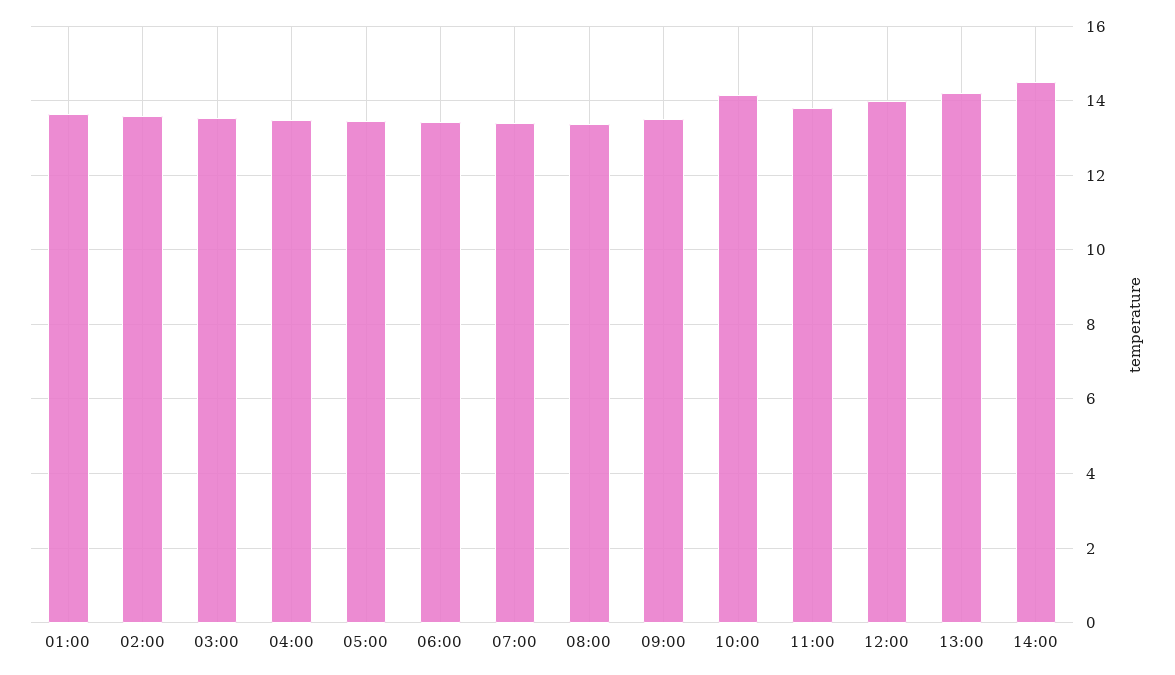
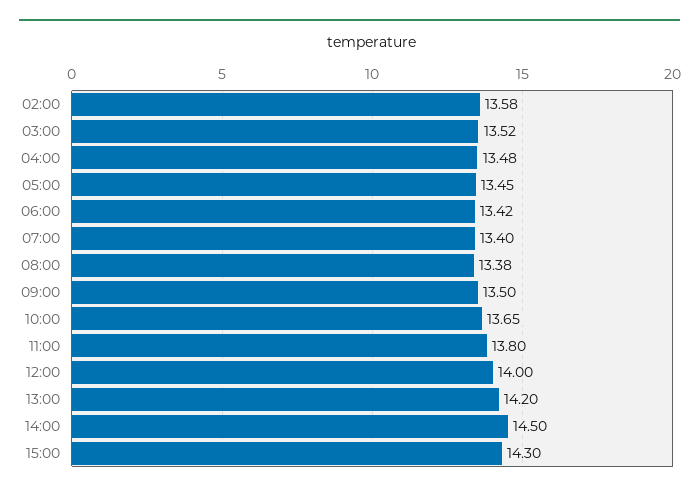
01:00: 13.6 -> none
10:00: 14.2 -> 13.65
15:00: none -> 14.3

